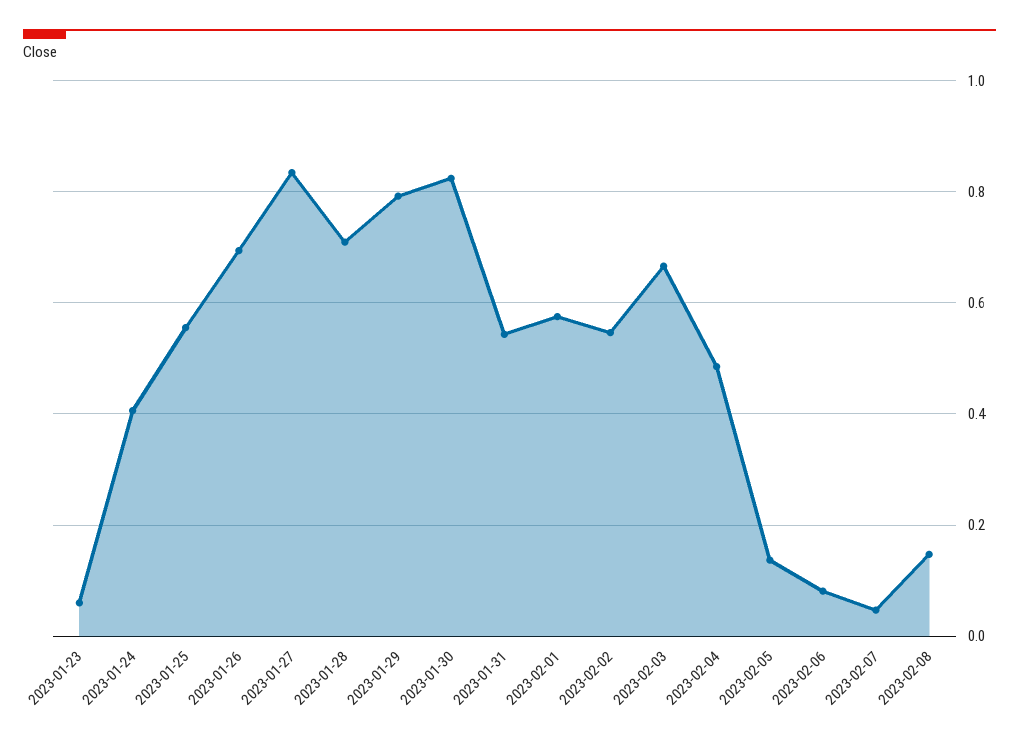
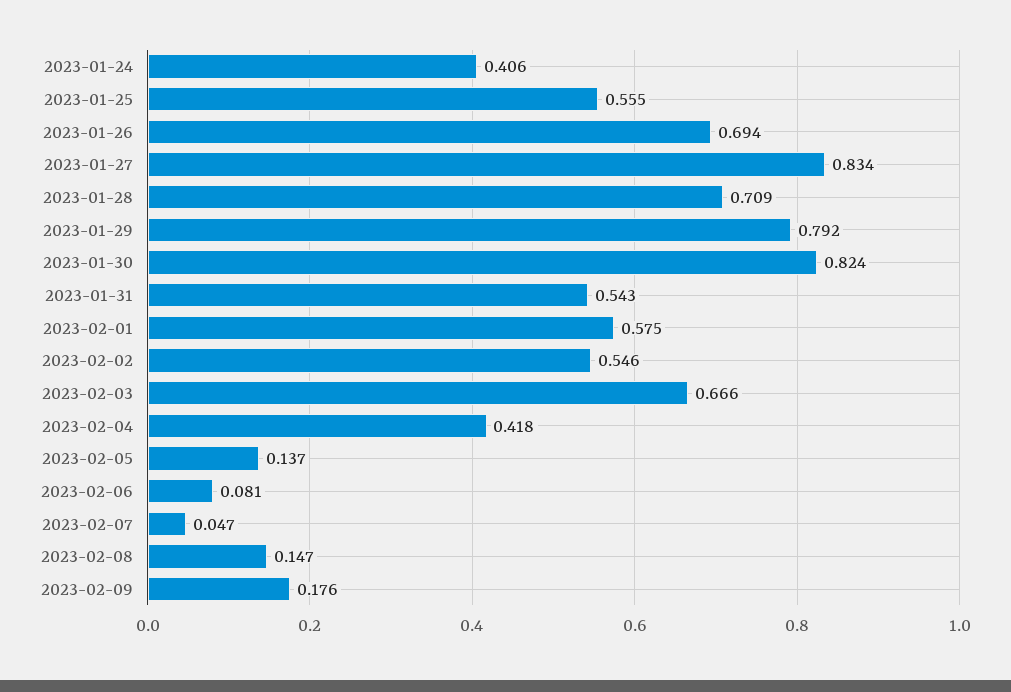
2023-01-23: 0.06 -> none
2023-02-04: 0.48 -> 0.418
2023-02-09: none -> 0.176

